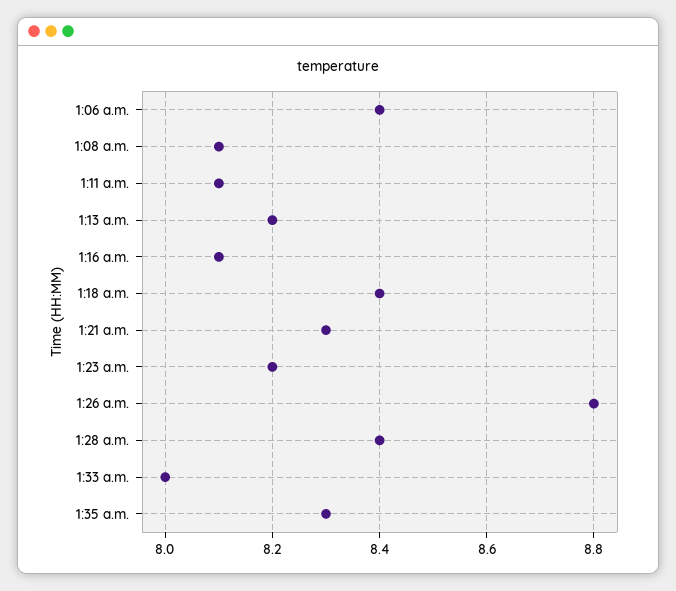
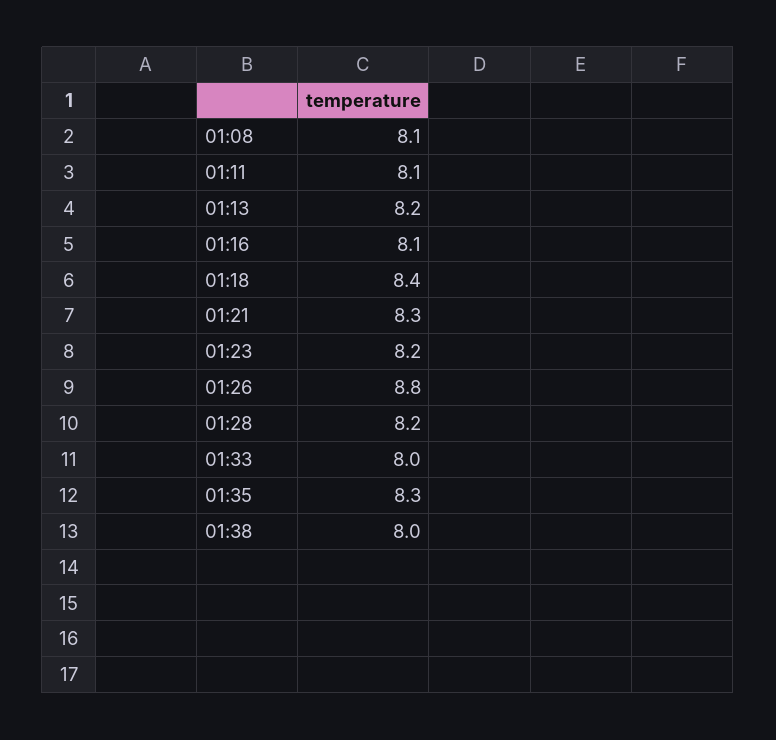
1:06 a.m.: 8.4 -> none
1:28 a.m.: 8.4 -> 8.2
01:38: none -> 8

